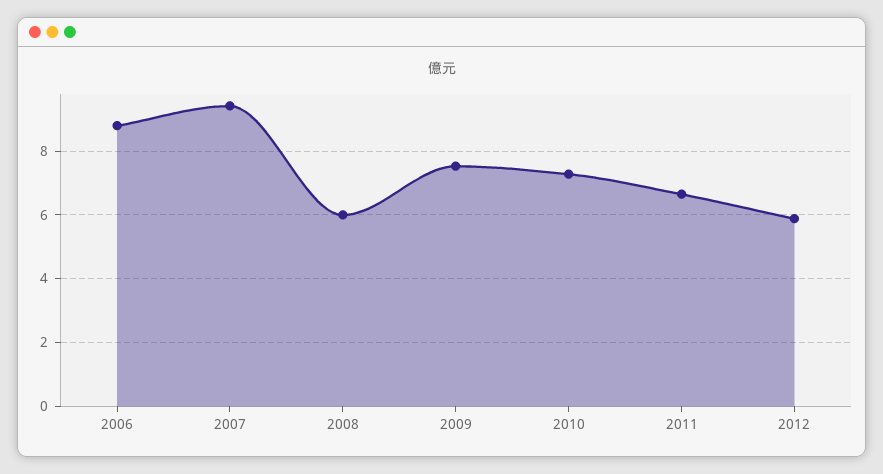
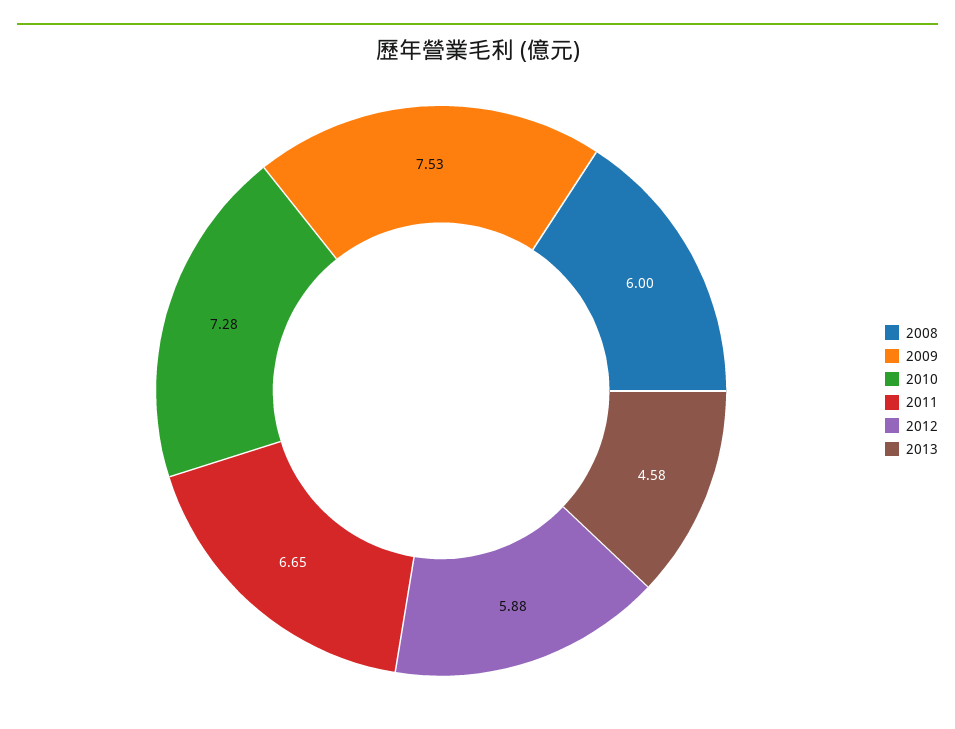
2006: 8.8 -> none
2007: 9.4 -> none
2013: none -> 4.58

